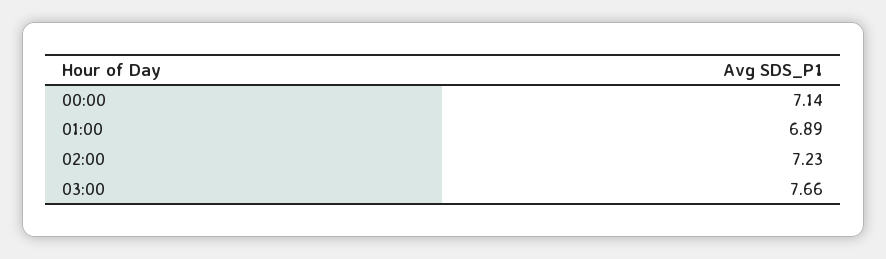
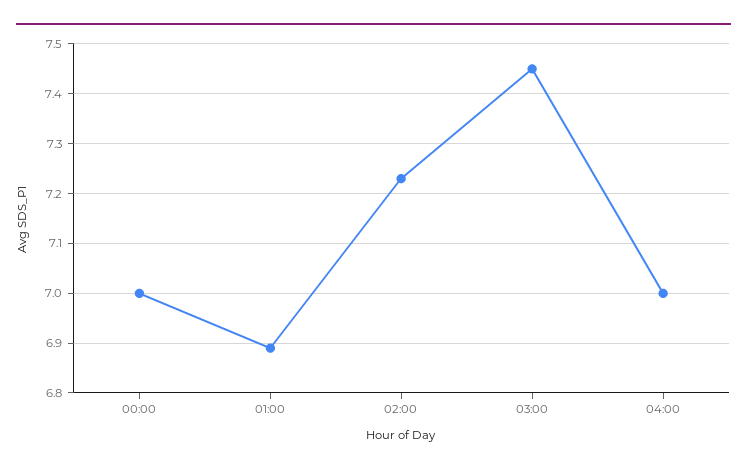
00:00: 7.14 -> 7
03:00: 7.66 -> 7.45
04:00: none -> 7

